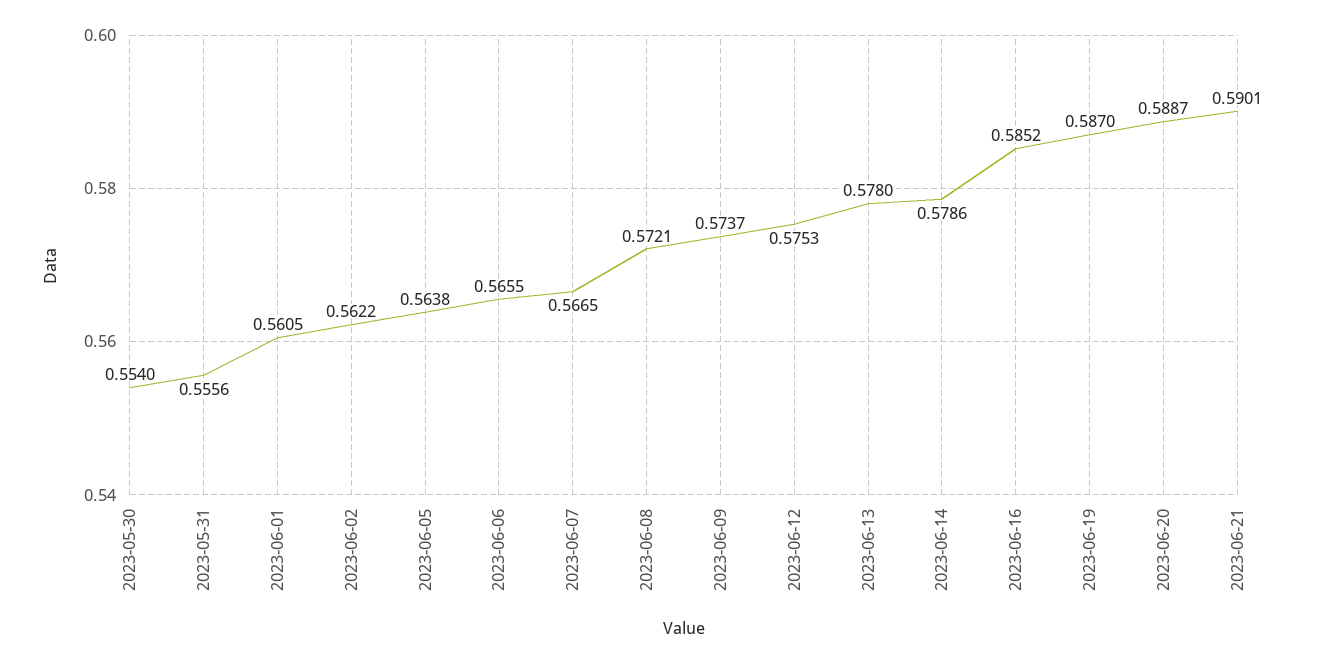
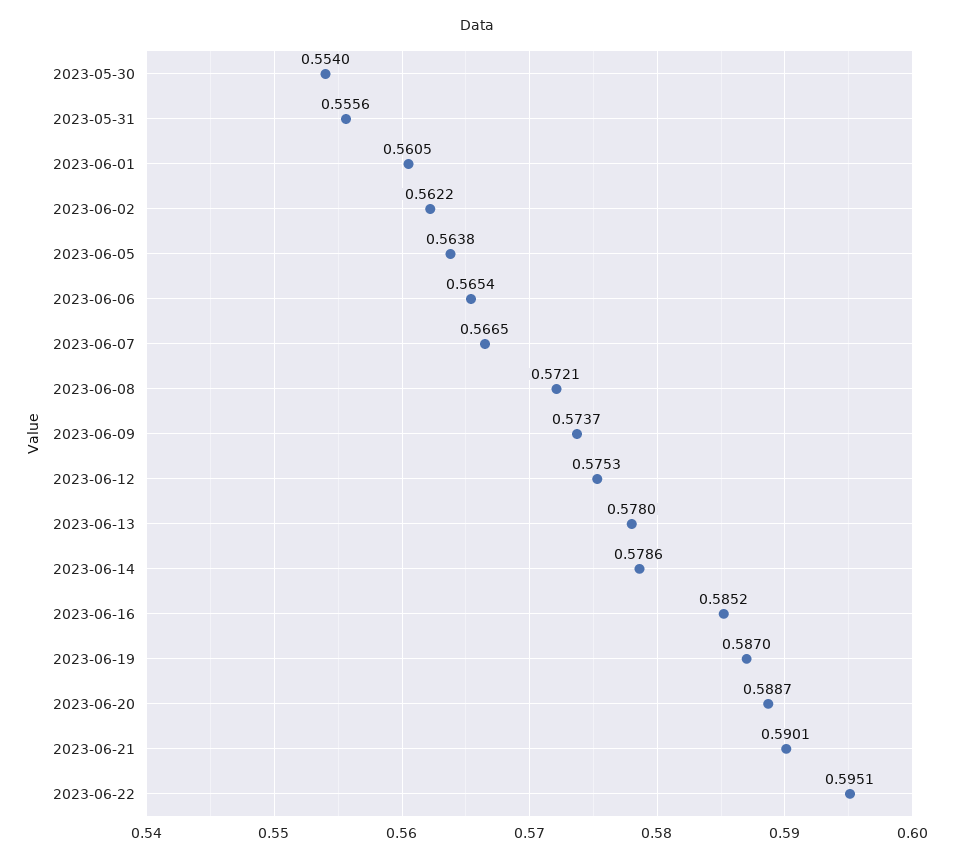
2023-06-06: 0.5655 -> 0.5654
2023-06-22: none -> 0.5951

